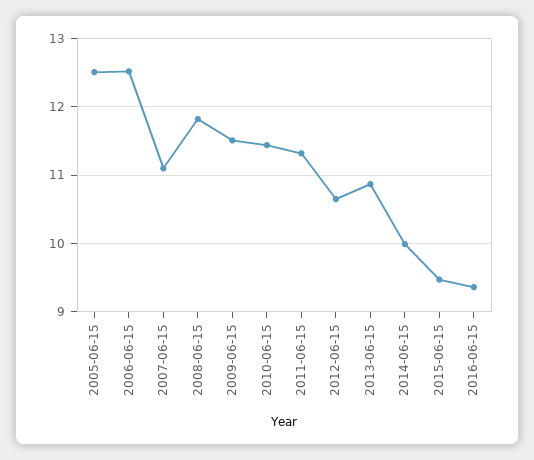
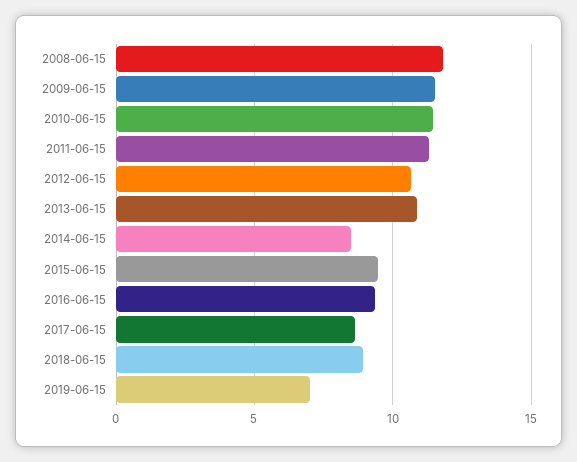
2005-06-15: 12.5 -> none
2006-06-15: 12.5 -> none
2007-06-15: 11.1 -> none
2014-06-15: 10 -> 8.5
2017-06-15: none -> 8.5
2018-06-15: none -> 9
2019-06-15: none -> 7

